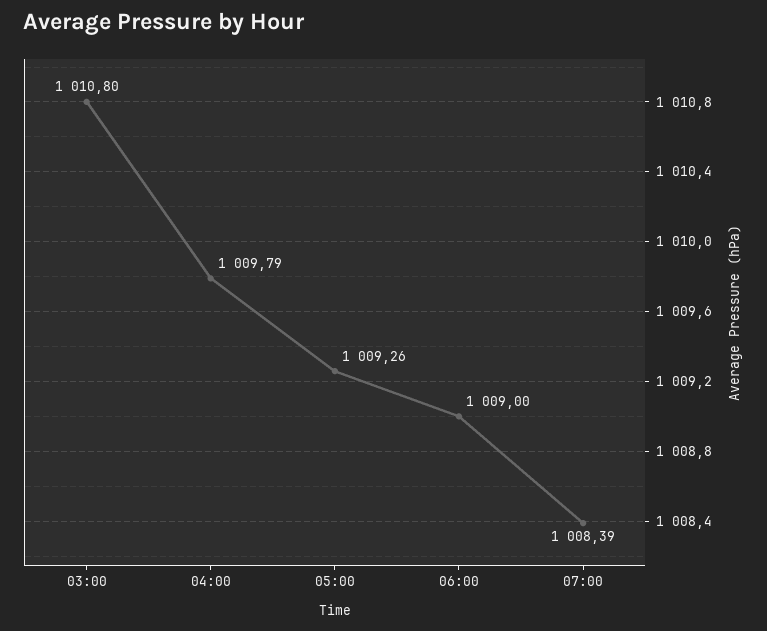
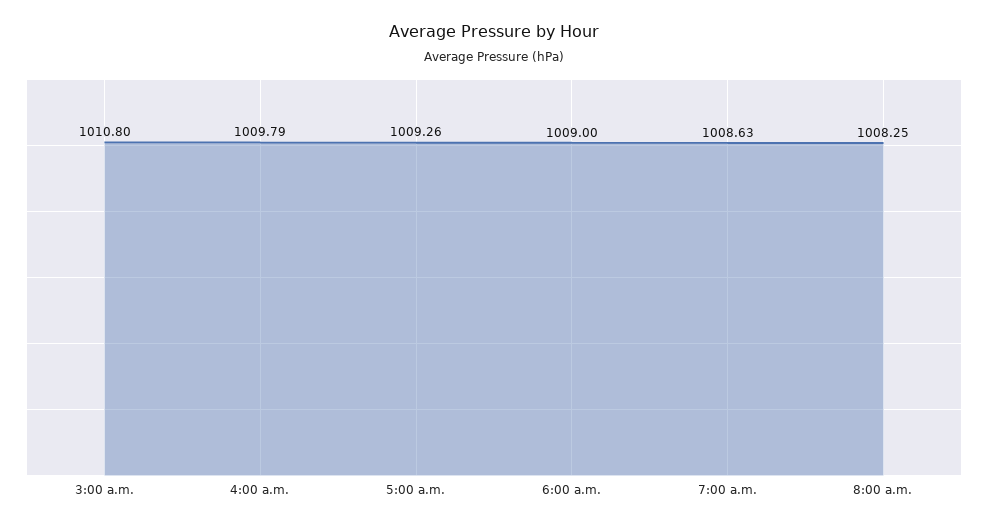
07:00: 1008.39 -> 1008.63
8:00 a.m.: none -> 1008.25

